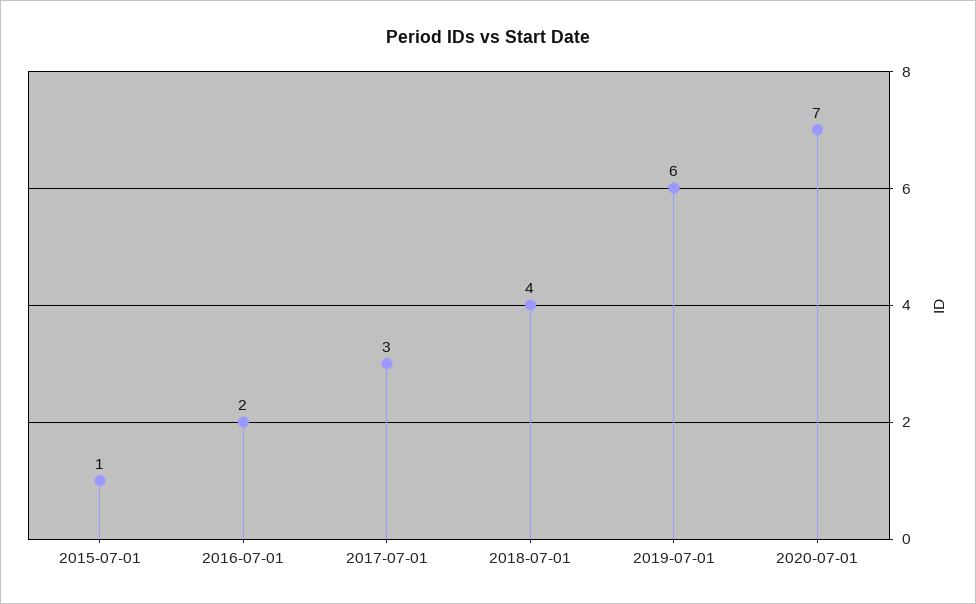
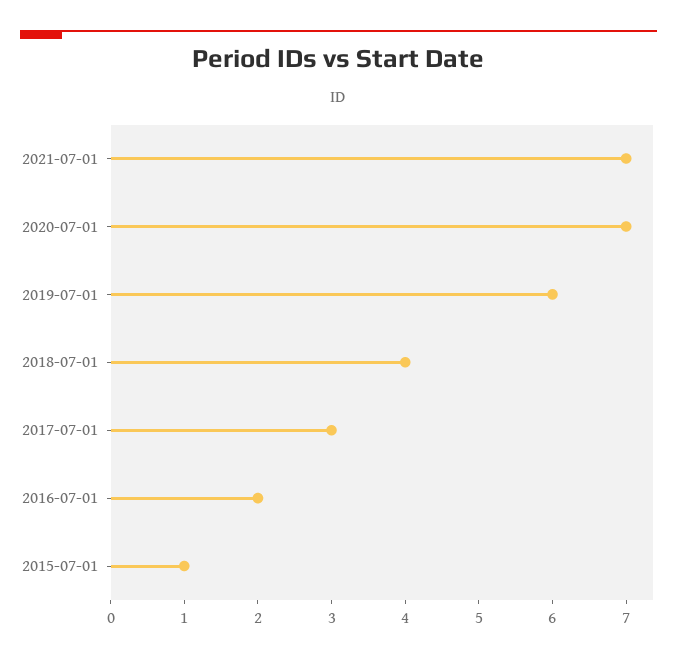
2021-07-01: none -> 7

